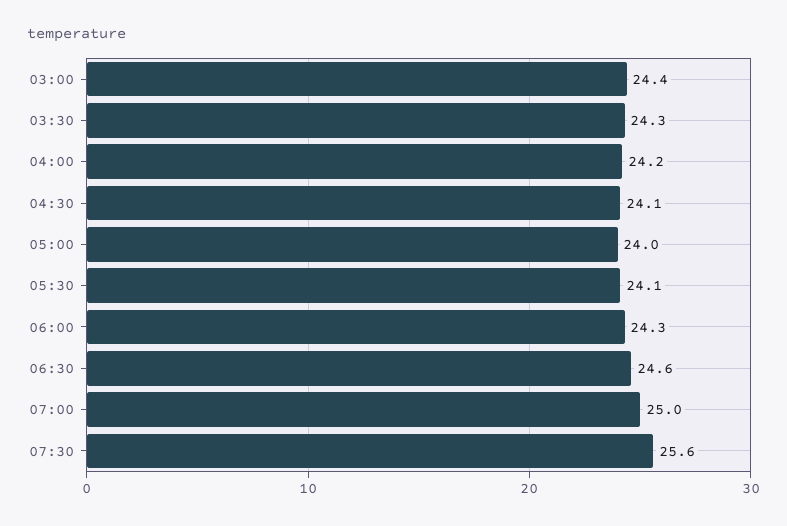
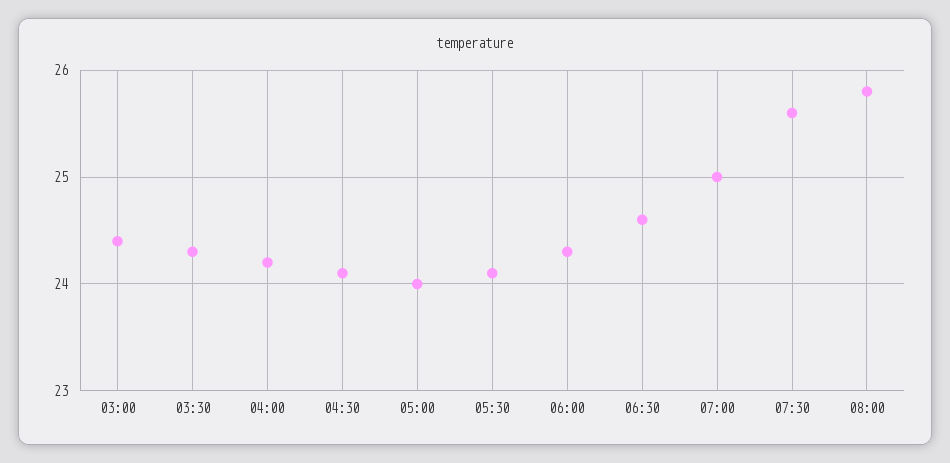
08:00: none -> 25.8

